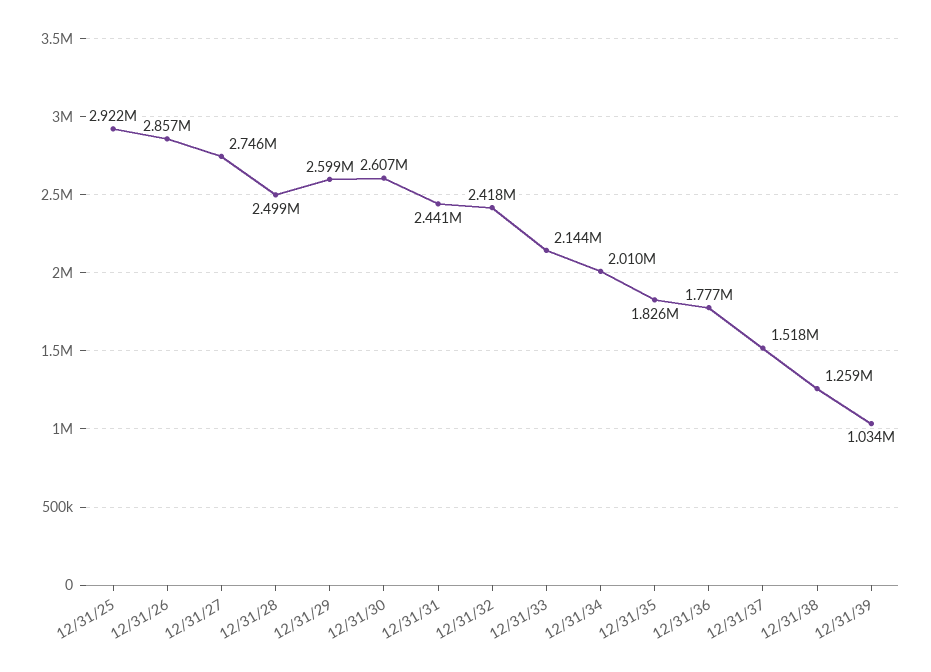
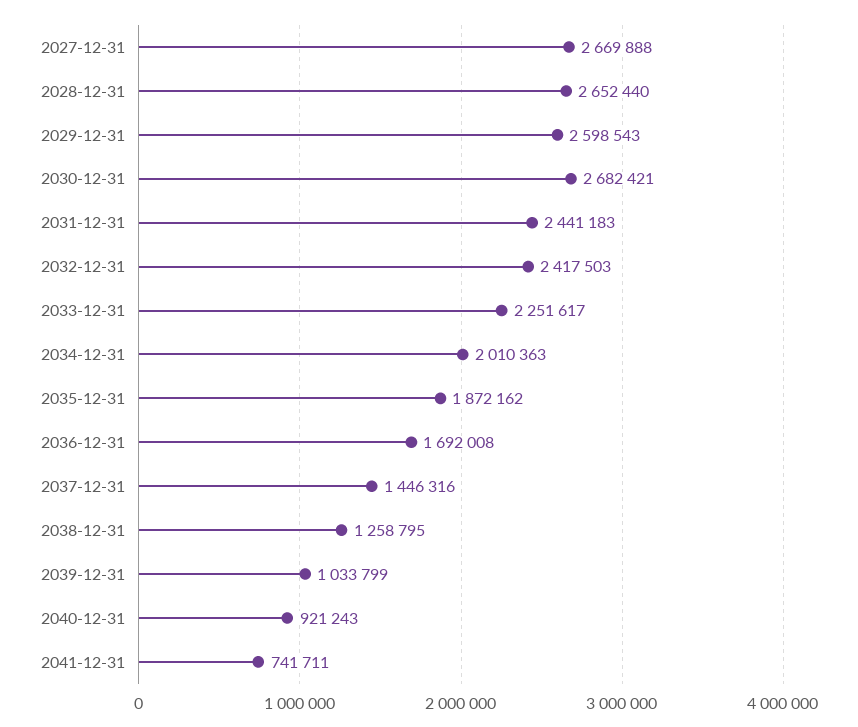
12/31/25: 2922000 -> none
12/31/26: 2857000 -> none
12/31/27: 2746000 -> 2669888
12/31/28: 2499000 -> 2652440
12/31/30: 2607000 -> 2682421
12/31/33: 2144000 -> 2251617
12/31/35: 1826000 -> 1872162
12/31/36: 1777000 -> 1692008
12/31/37: 1518000 -> 1446316
2040-12-31: none -> 921243
2041-12-31: none -> 741711

